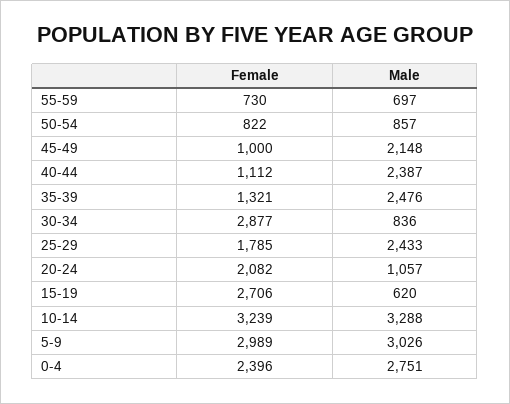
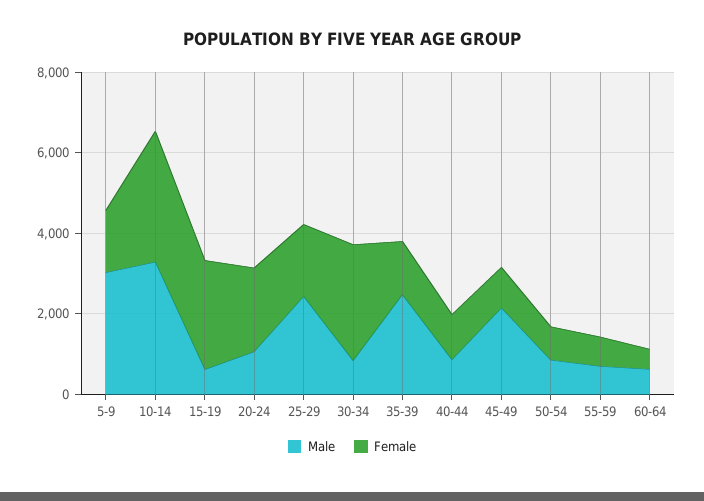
Male, 40-44: 2387 -> 1000
Female, 5-9: 2989 -> 1500
Female, 0-4: 2396 -> none
Male, 0-4: 2751 -> none
Male, 60-64: none -> 500
Female, 60-64: none -> 500

